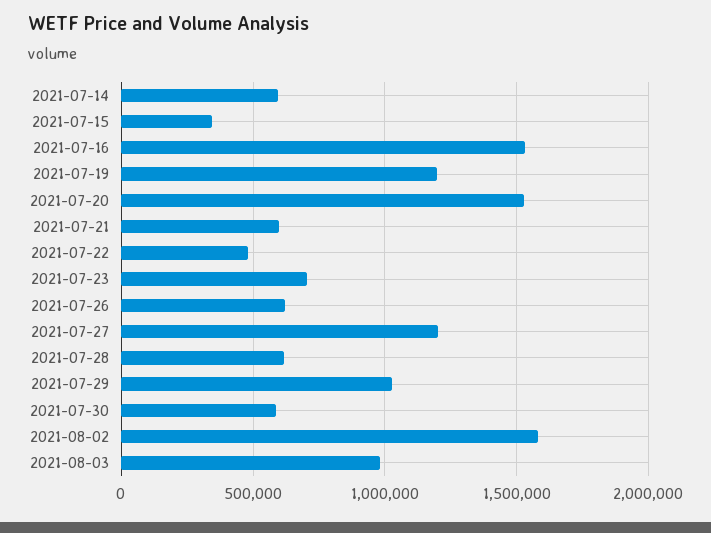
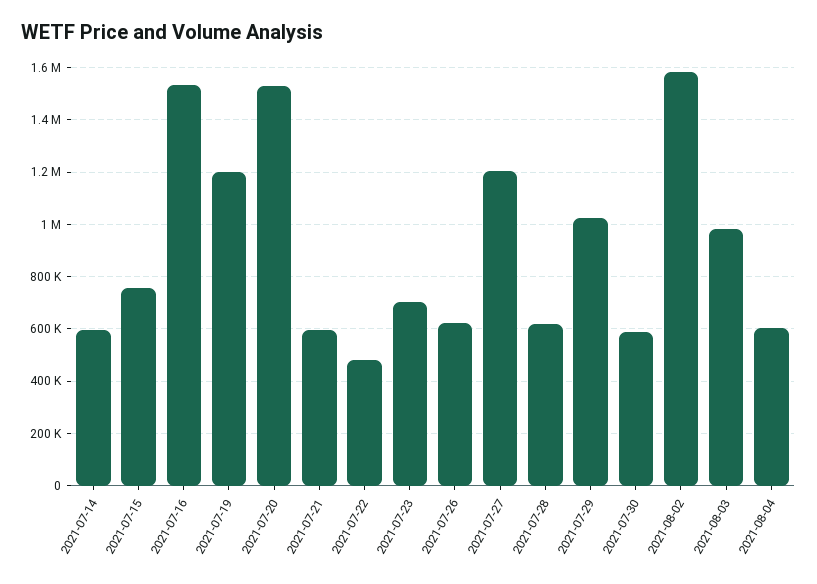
2021-07-15: 350000 -> 750000
2021-08-04: none -> 600000

